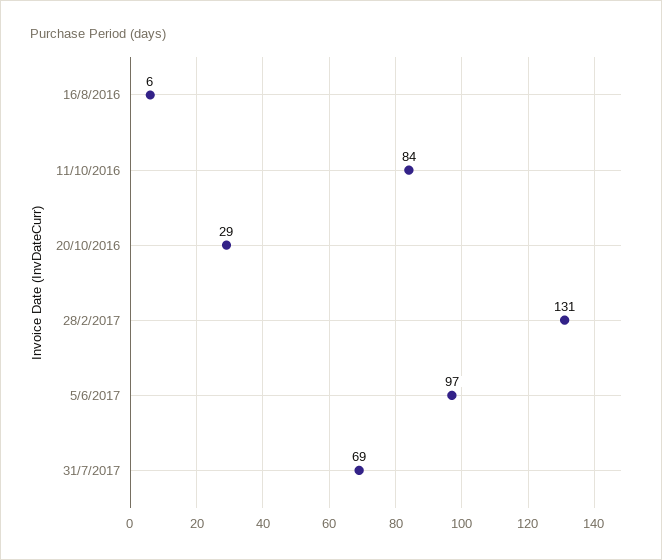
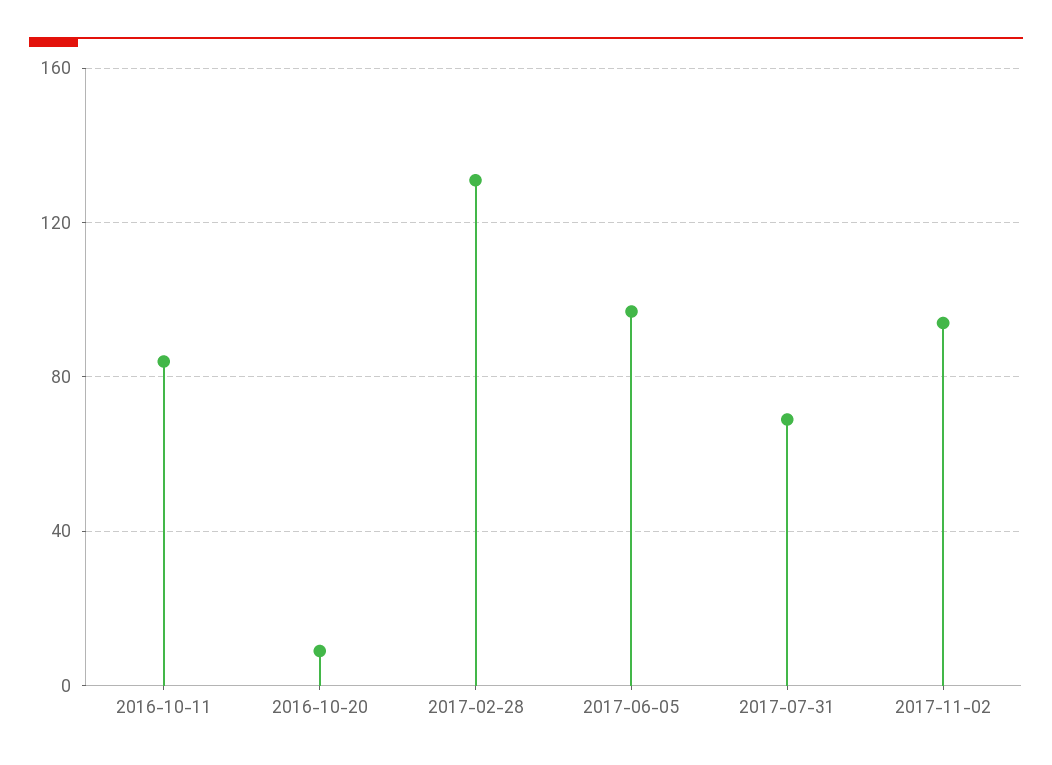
16/8/2016: 6 -> none
20/10/2016: 29 -> 10
2017-11-02: none -> 95

